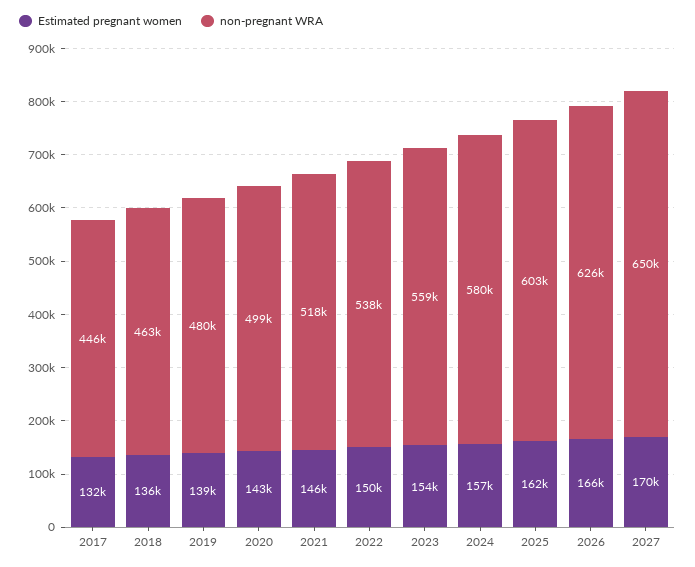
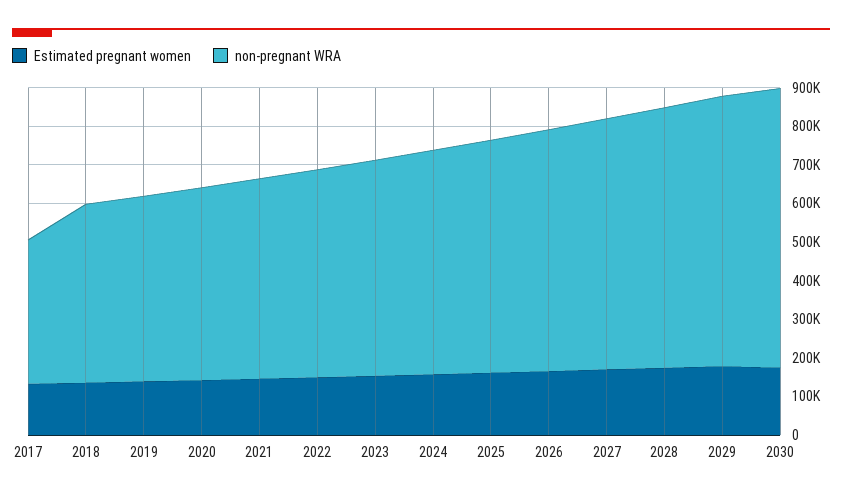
non-pregnant WRA, 2017: 446000 -> 375000
Estimated pregnant women, 2028: none -> 175000
non-pregnant WRA, 2028: none -> 675000
Estimated pregnant women, 2029: none -> 175000
non-pregnant WRA, 2029: none -> 700000
Estimated pregnant women, 2030: none -> 175000
non-pregnant WRA, 2030: none -> 725000

